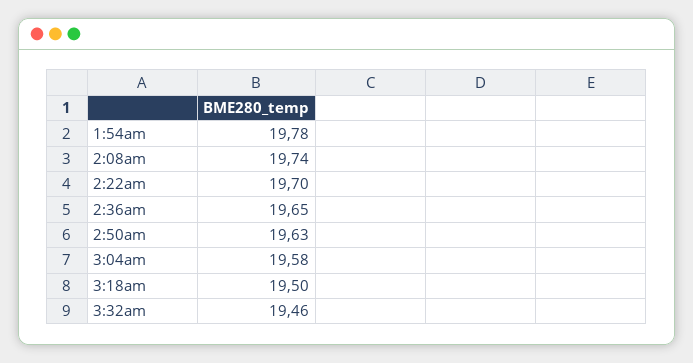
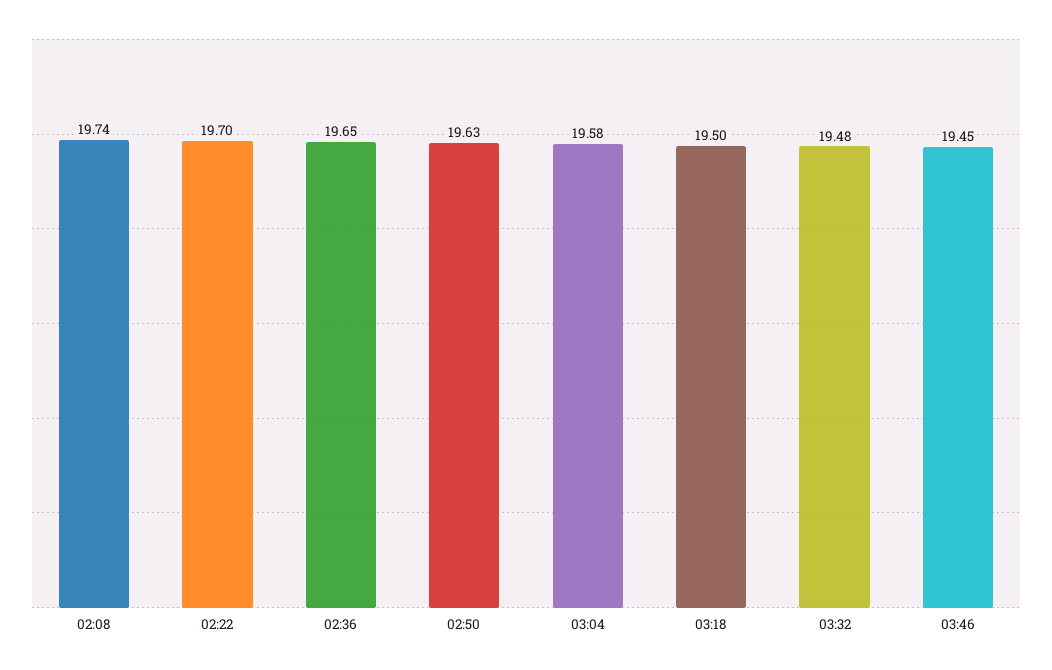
1:54am: 19.78 -> none
3:32am: 19.46 -> 19.48
03:46: none -> 19.45

